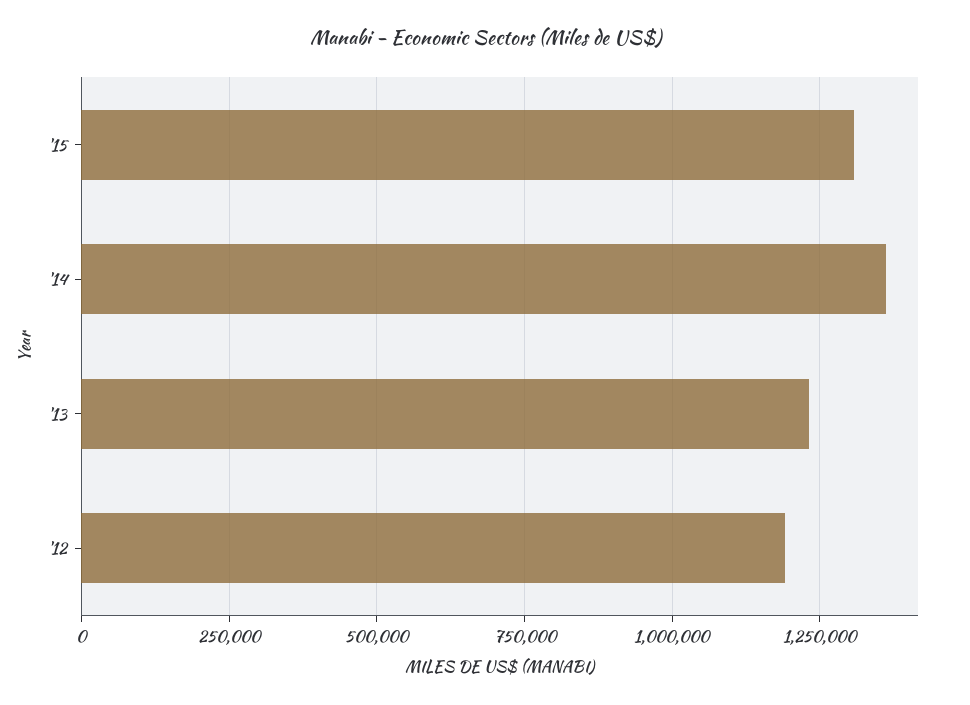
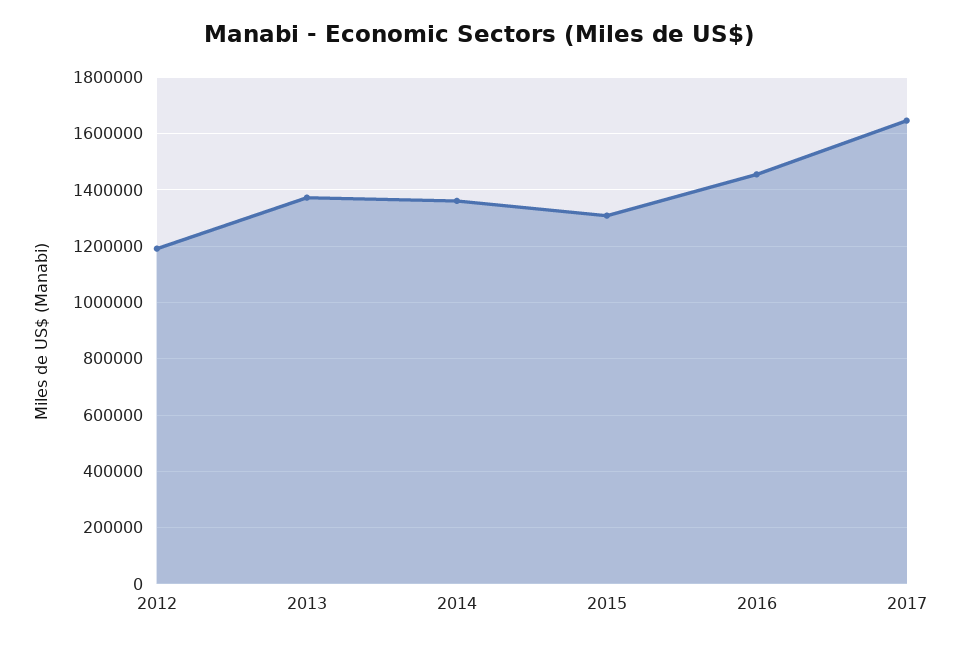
'13: 1225000 -> 1375000
2016: none -> 1450000
2017: none -> 1650000

